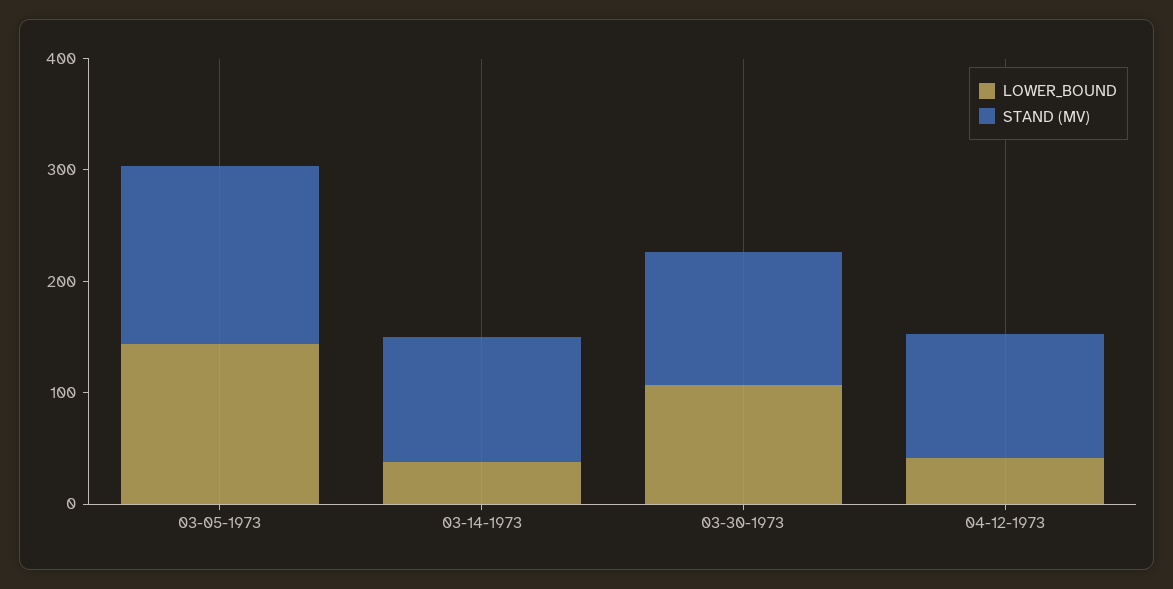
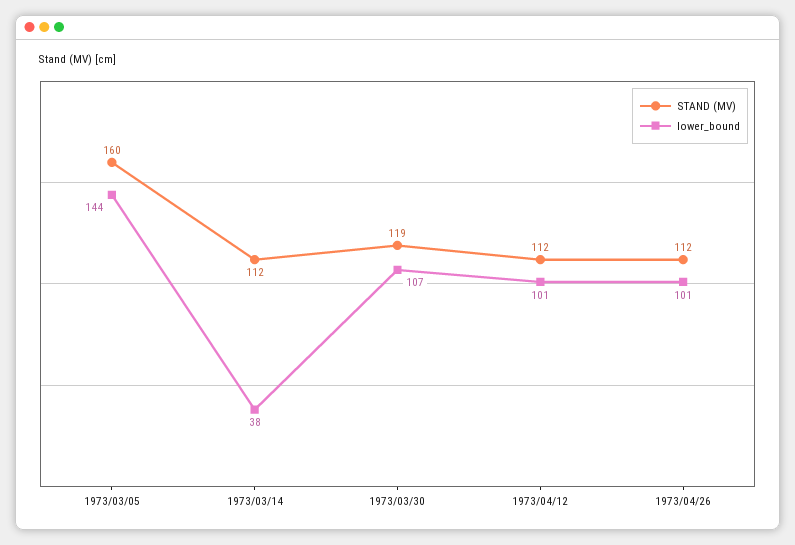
LOWER_BOUND, 04-12-1973: 40 -> 101
STAND (MV), 1973/04/26: none -> 112
LOWER_BOUND, 1973/04/26: none -> 101

